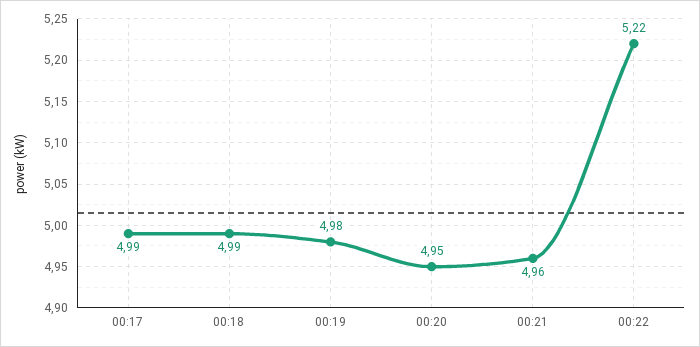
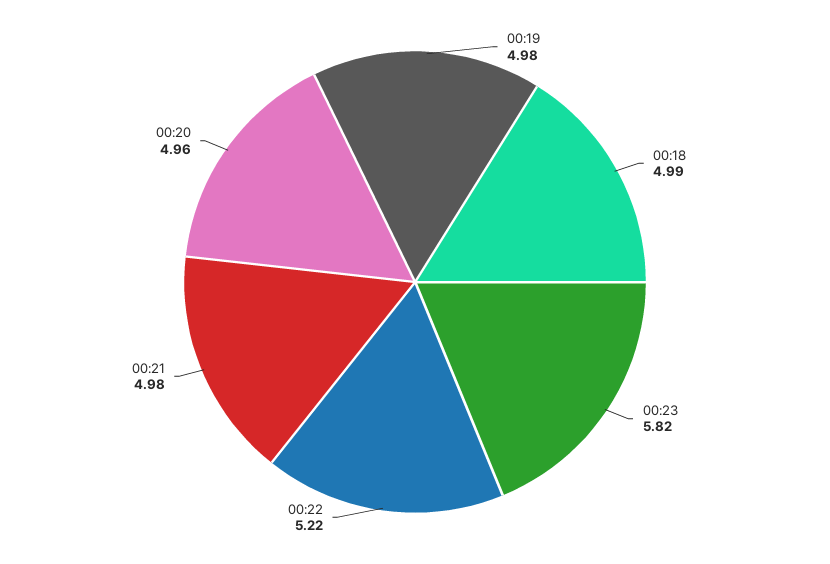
00:17: 4.99 -> none
00:20: 4.95 -> 4.96
00:21: 4.96 -> 4.98
00:23: none -> 5.82

